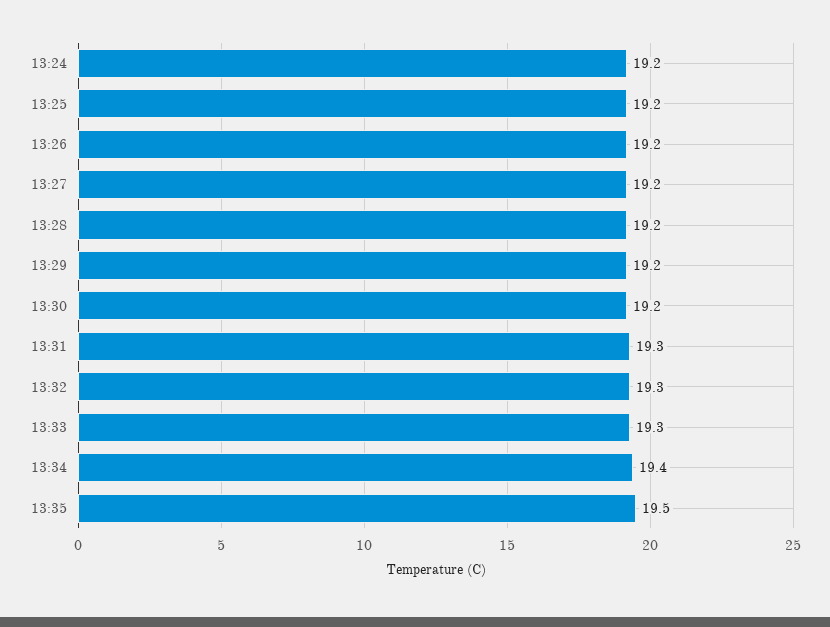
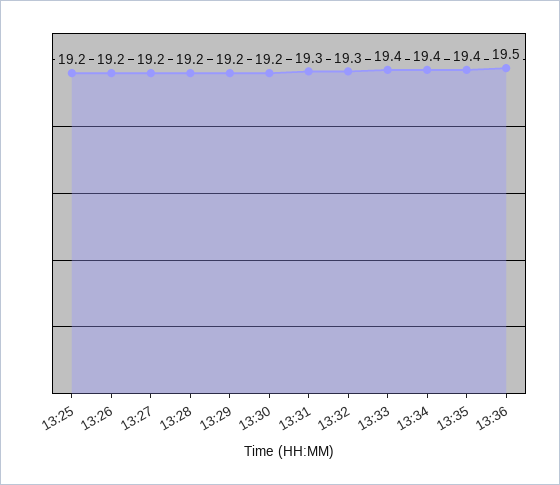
13:24: 19.2 -> none
13:33: 19.3 -> 19.4
13:35: 19.5 -> 19.4
13:36: none -> 19.5

